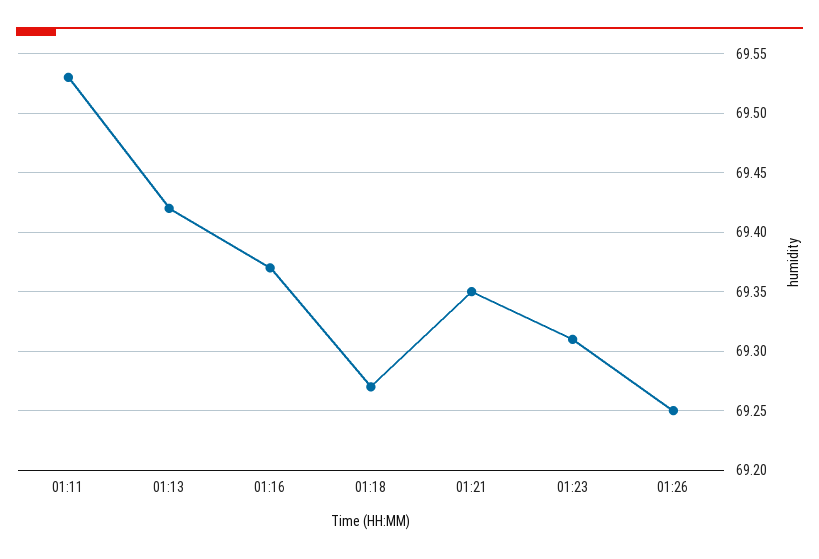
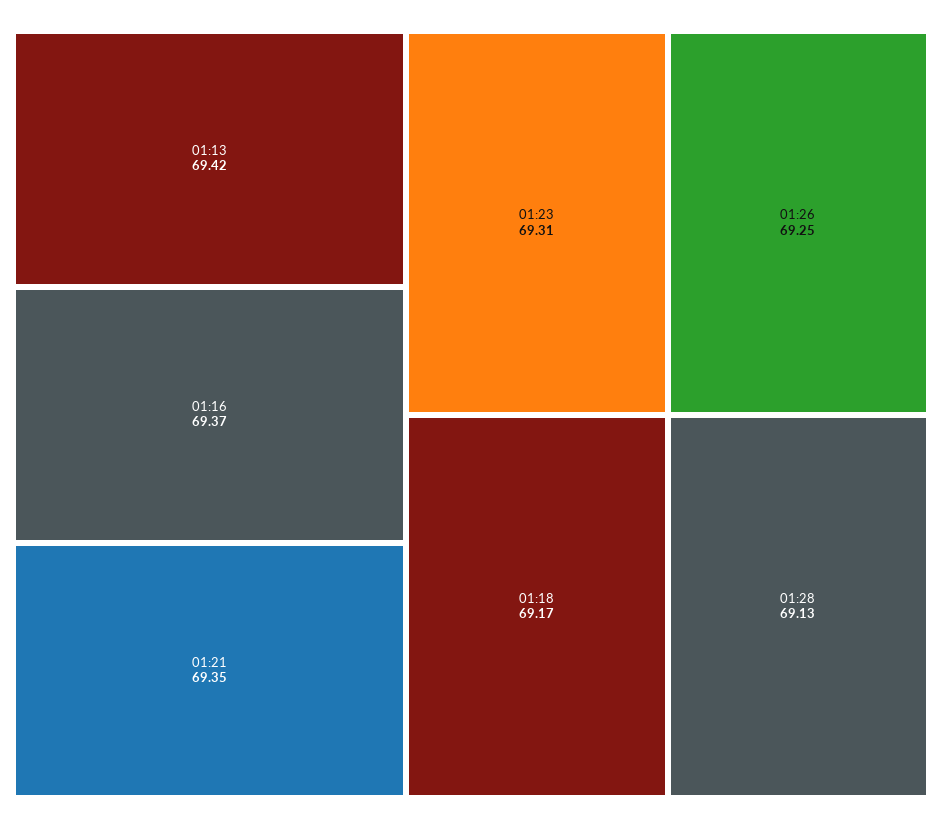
01:11: 69.53 -> none
01:18: 69.27 -> 69.17
01:28: none -> 69.13

